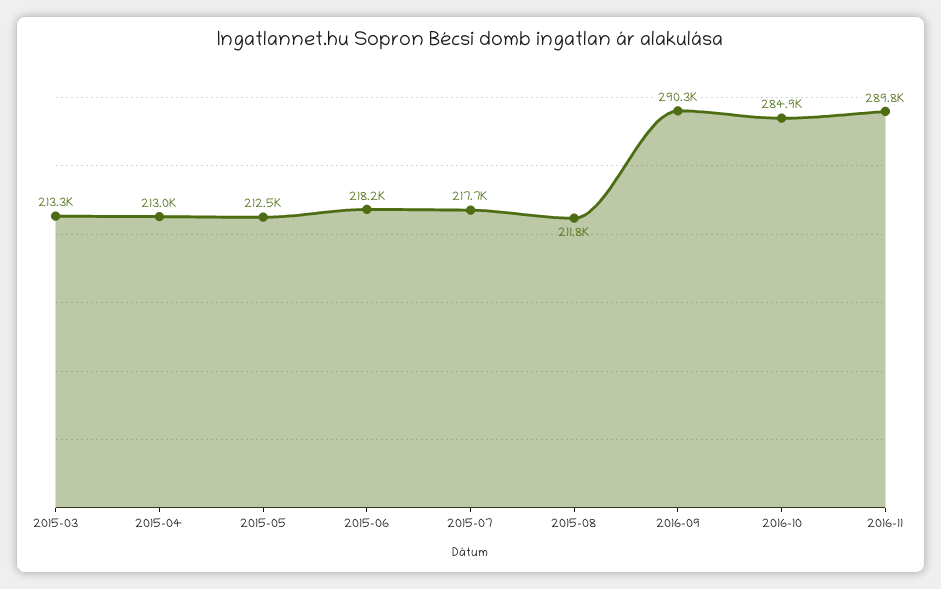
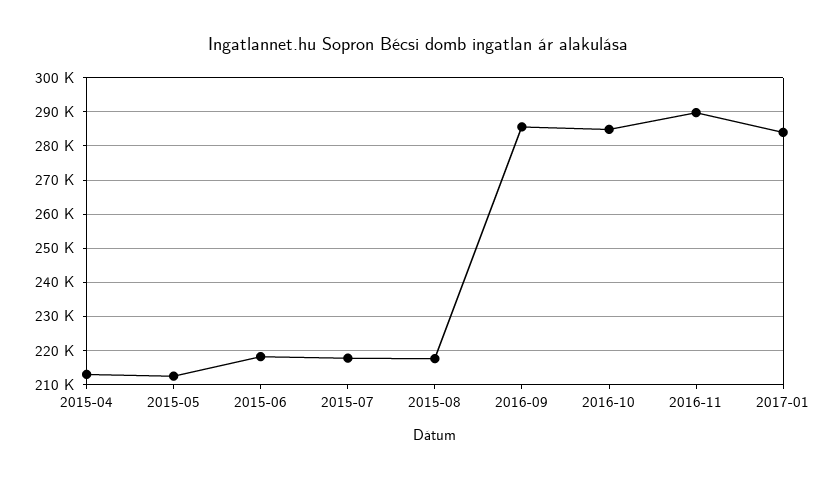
2015-03: 213300 -> none
2015-08: 211800 -> 218000
2016-09: 290300 -> 286000
2017-01: none -> 284000

